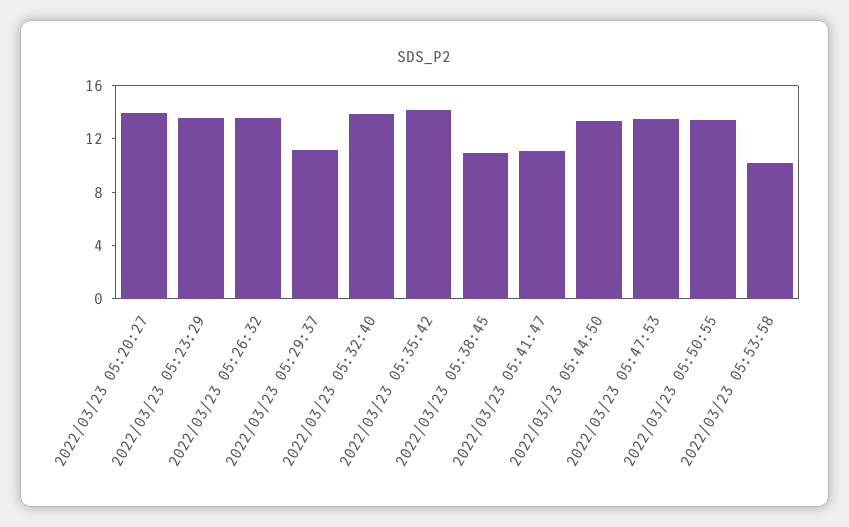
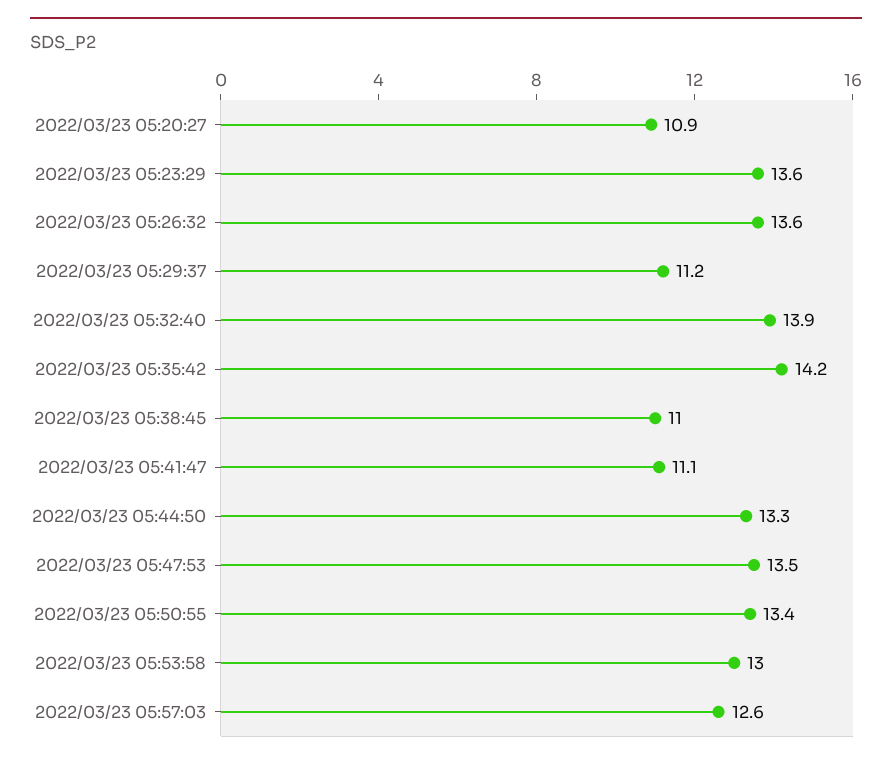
2022/03/23 05:20:27: 14 -> 10.9
2022/03/23 05:53:58: 10 -> 13
2022/03/23 05:57:03: none -> 12.6

